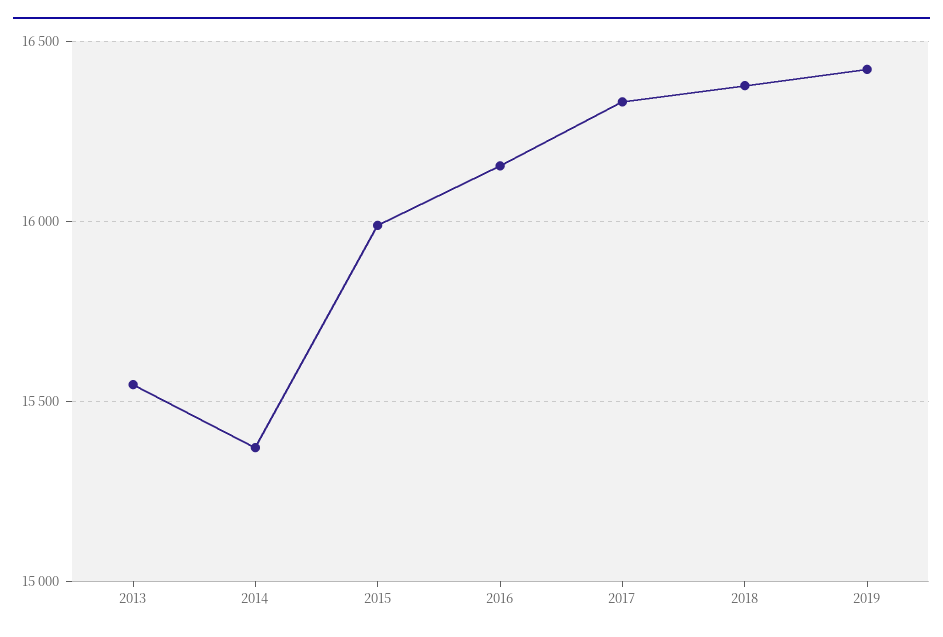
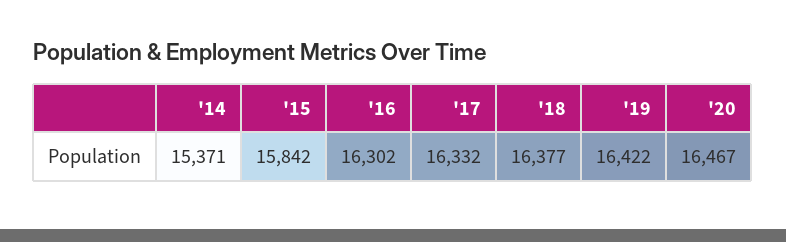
2013: 15550 -> none
2015: 16000 -> 15842
2016: 16150 -> 16302
'20: none -> 16467

